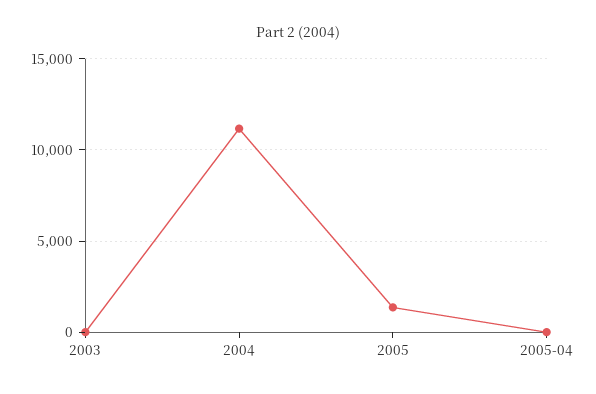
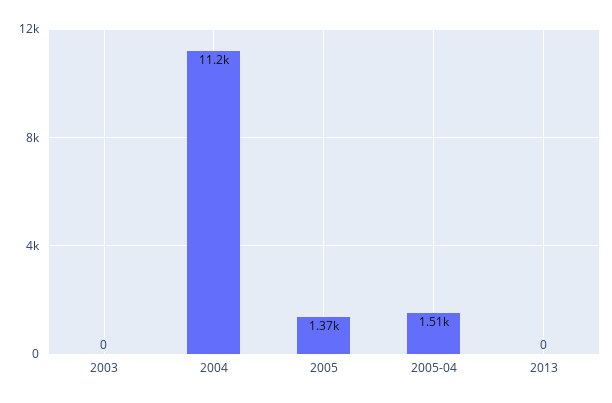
2005-04: 0 -> 1510
2013: none -> 0

